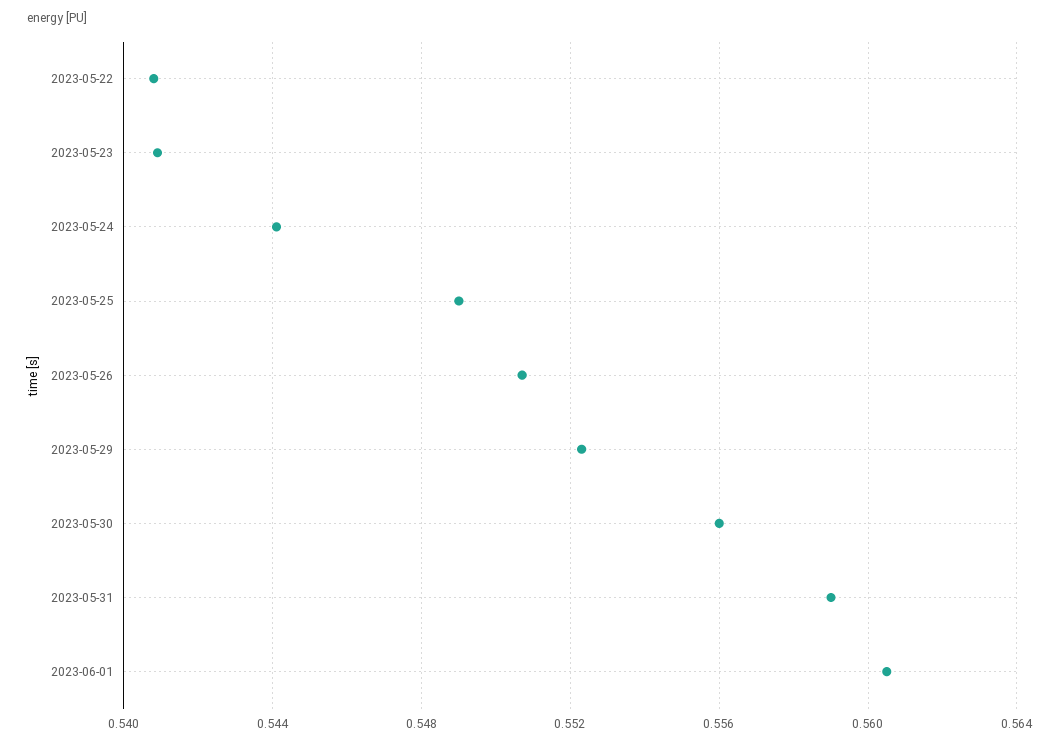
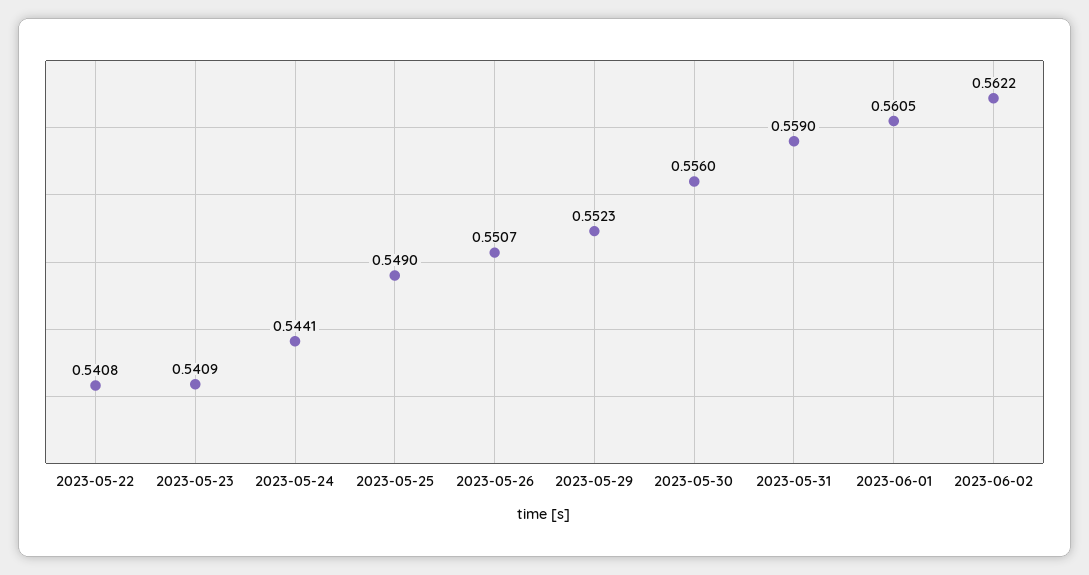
2023-06-02: none -> 0.5622

